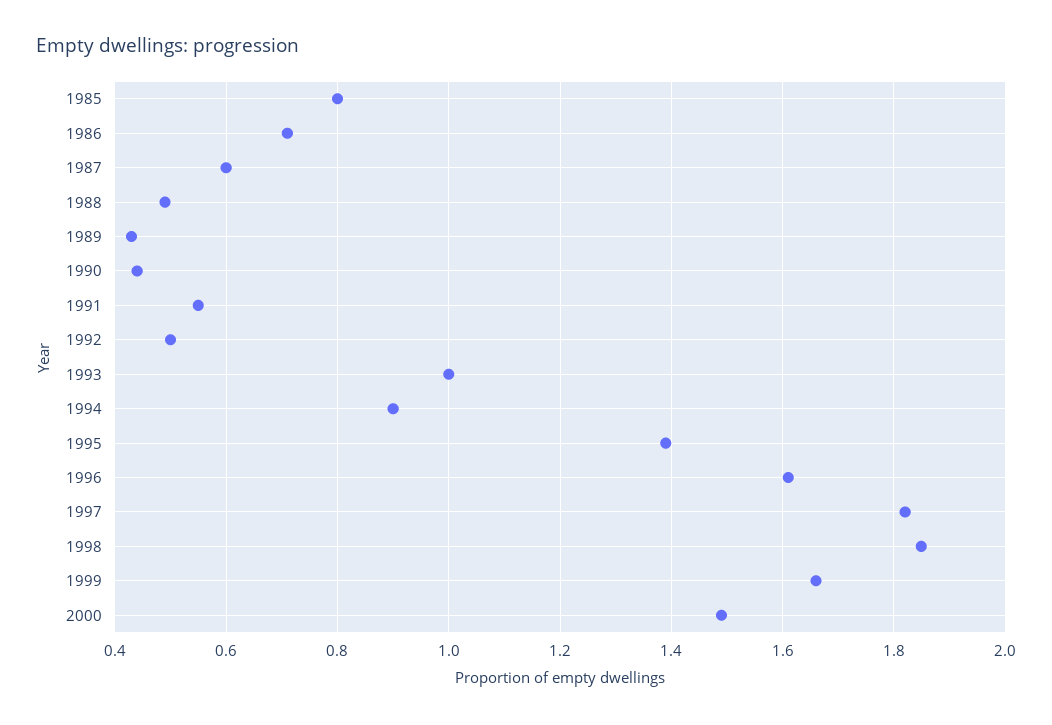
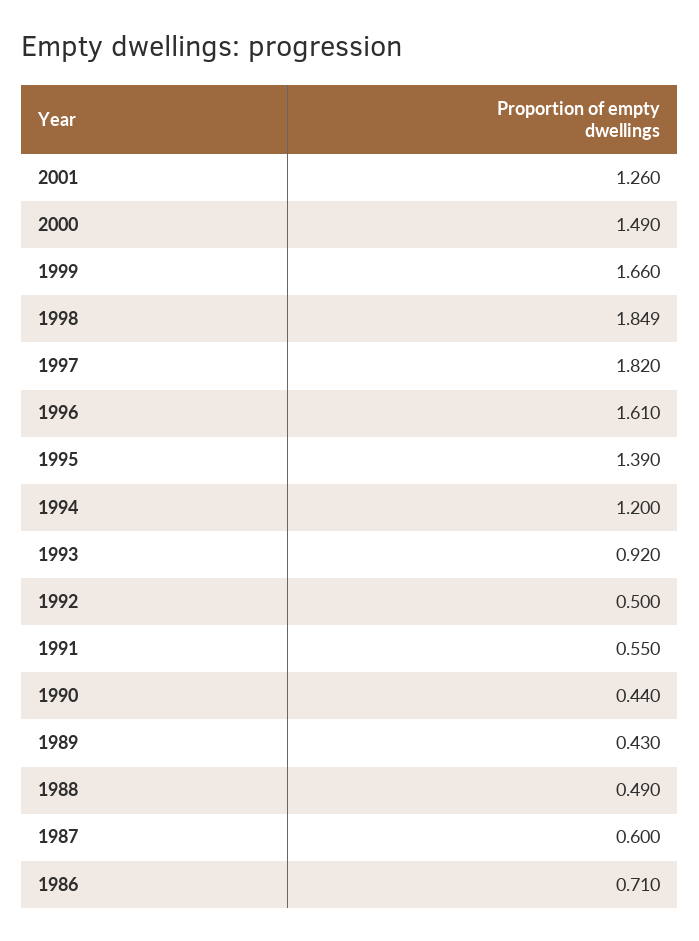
1985: 0.8 -> none
1993: 1 -> 0.92
1994: 0.9 -> 1.2
2001: none -> 1.26

